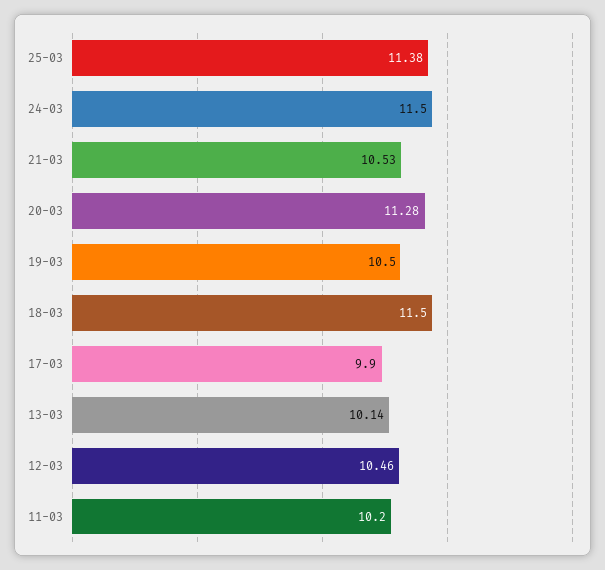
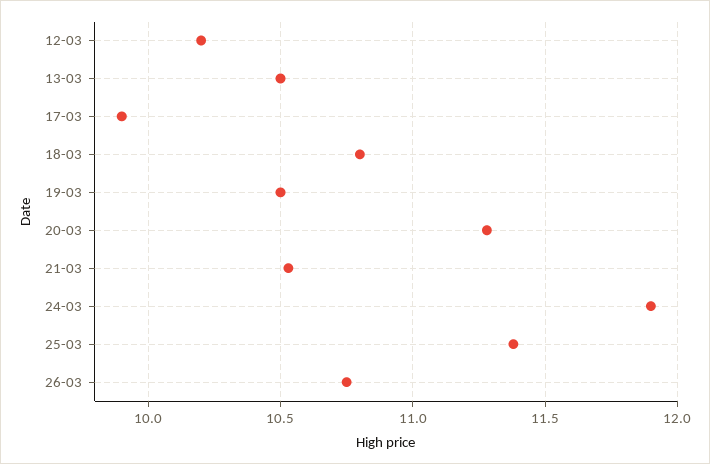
24-03: 11.5 -> 11.9
18-03: 11.5 -> 10.8
13-03: 10.14 -> 10.5
12-03: 10.46 -> 10.2
11-03: 10.2 -> none
26-03: none -> 10.75

